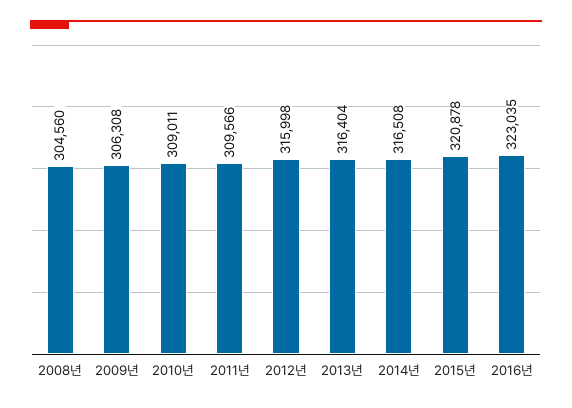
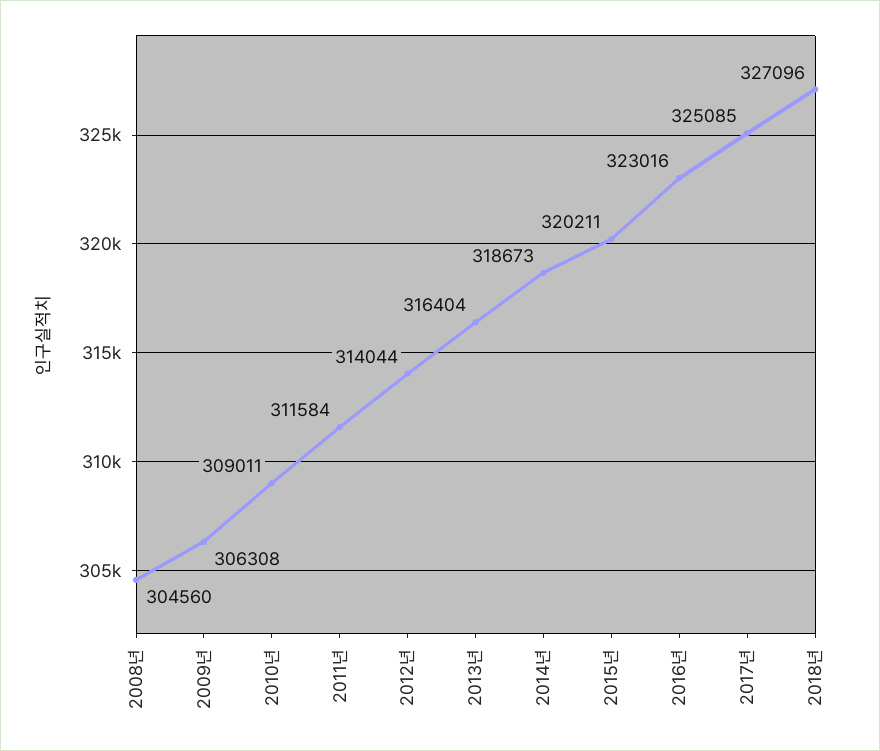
2011년: 309566 -> 311584
2012년: 315998 -> 314044
2014년: 316508 -> 318673
2015년: 320878 -> 320211
2016년: 323035 -> 323016
2017년: none -> 325085
2018년: none -> 327096

